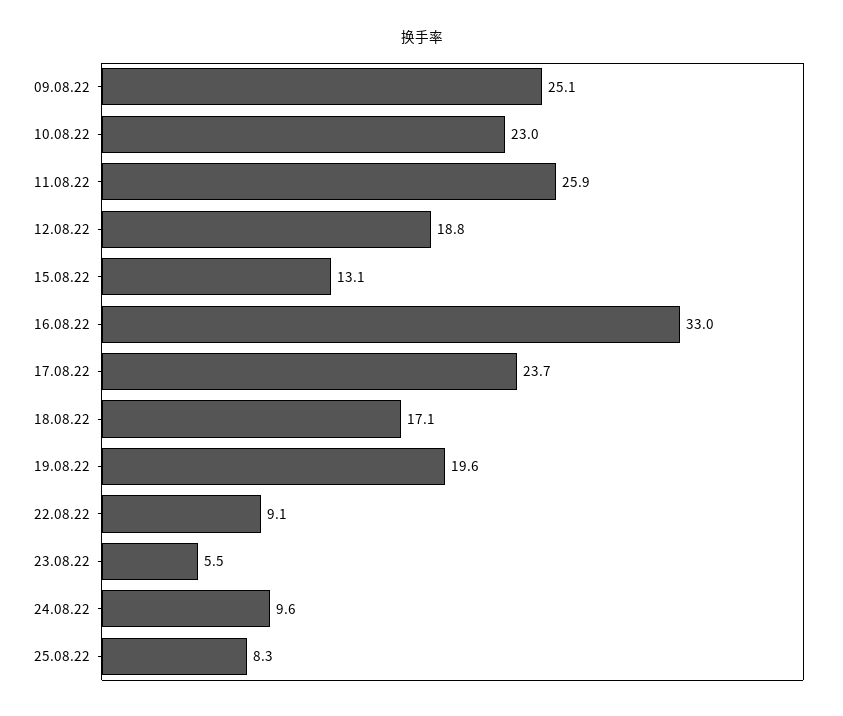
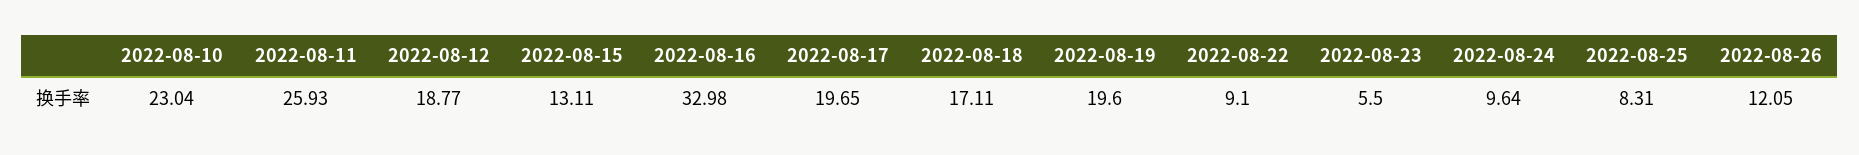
09.08.22: 25.1 -> none
17.08.22: 23.7 -> 19.65
2022-08-26: none -> 12.05

